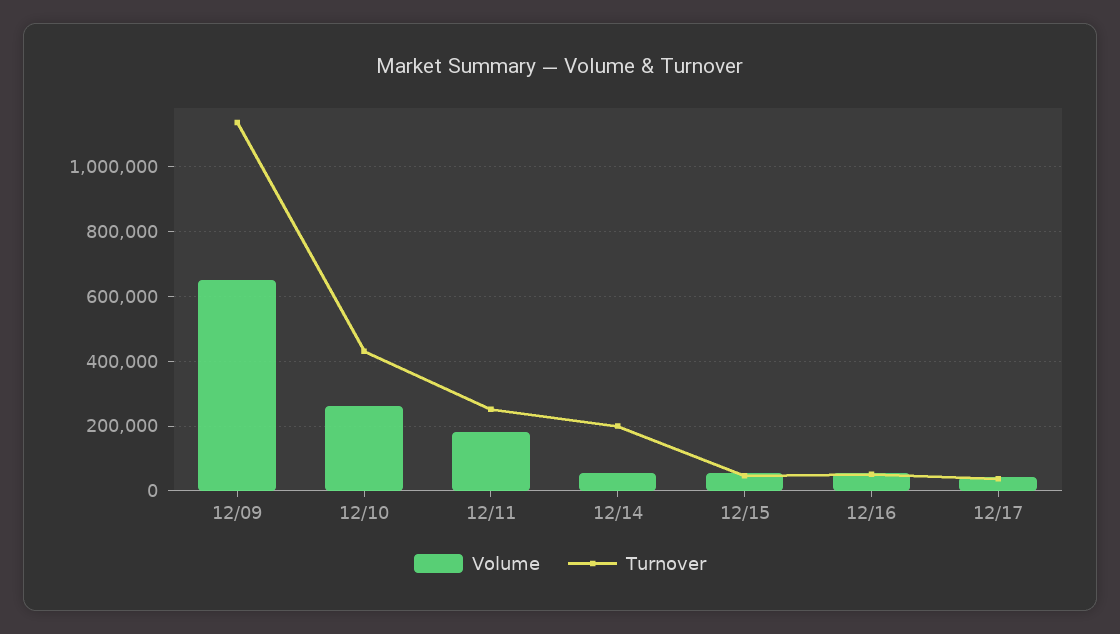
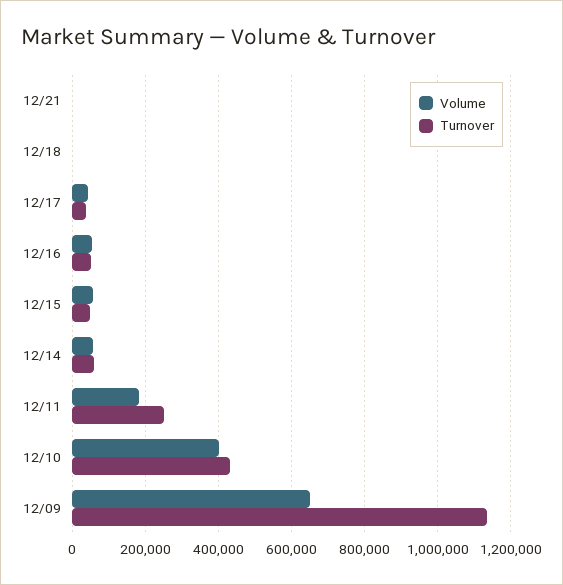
Volume, 12/10: 260000 -> 400000
Turnover, 12/14: 200000 -> 60000
Volume, 12/21: none -> 0
Turnover, 12/21: none -> 0
Volume, 12/18: none -> 0
Turnover, 12/18: none -> 0

